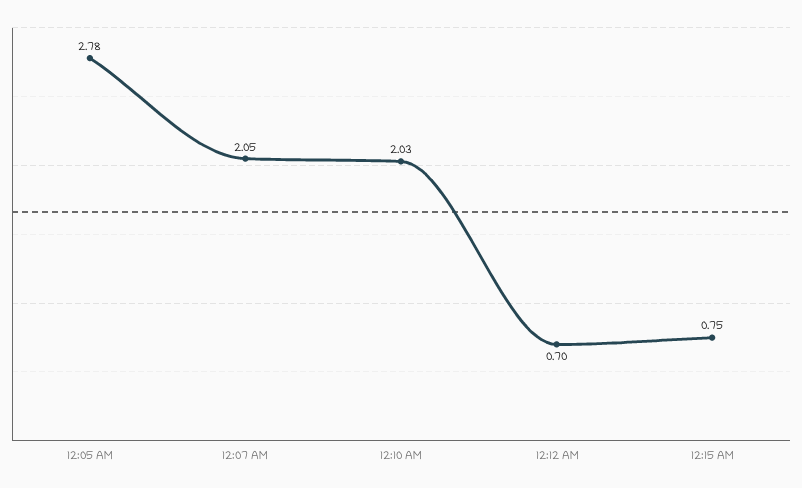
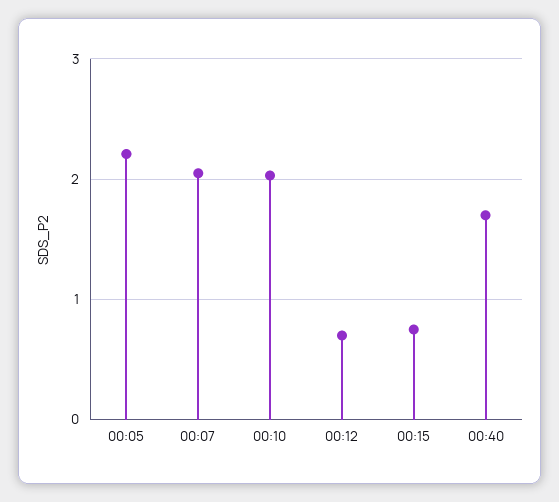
12:05 AM: 2.78 -> 2.2
00:40: none -> 1.7

